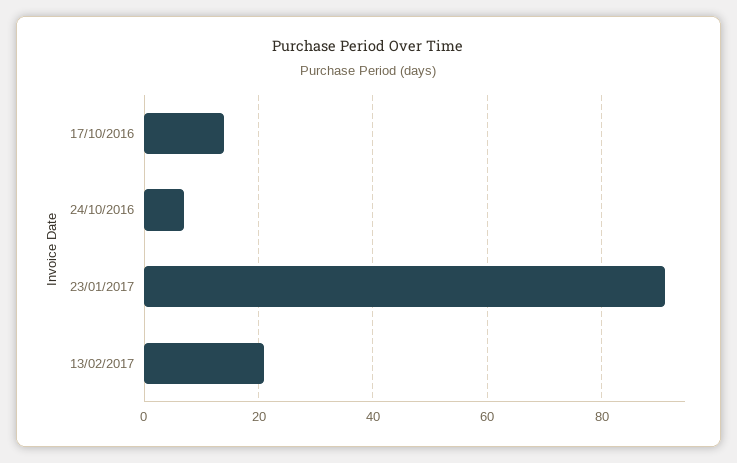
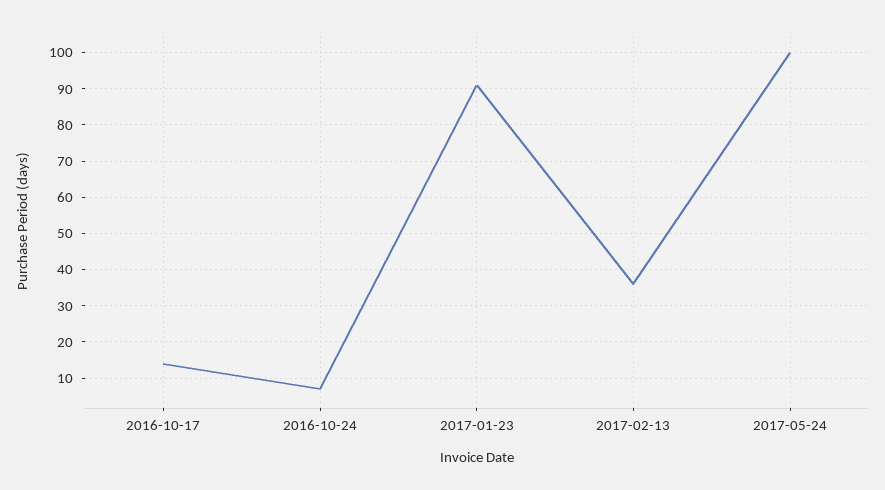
13/02/2017: 20 -> 35
2017-05-24: none -> 100

